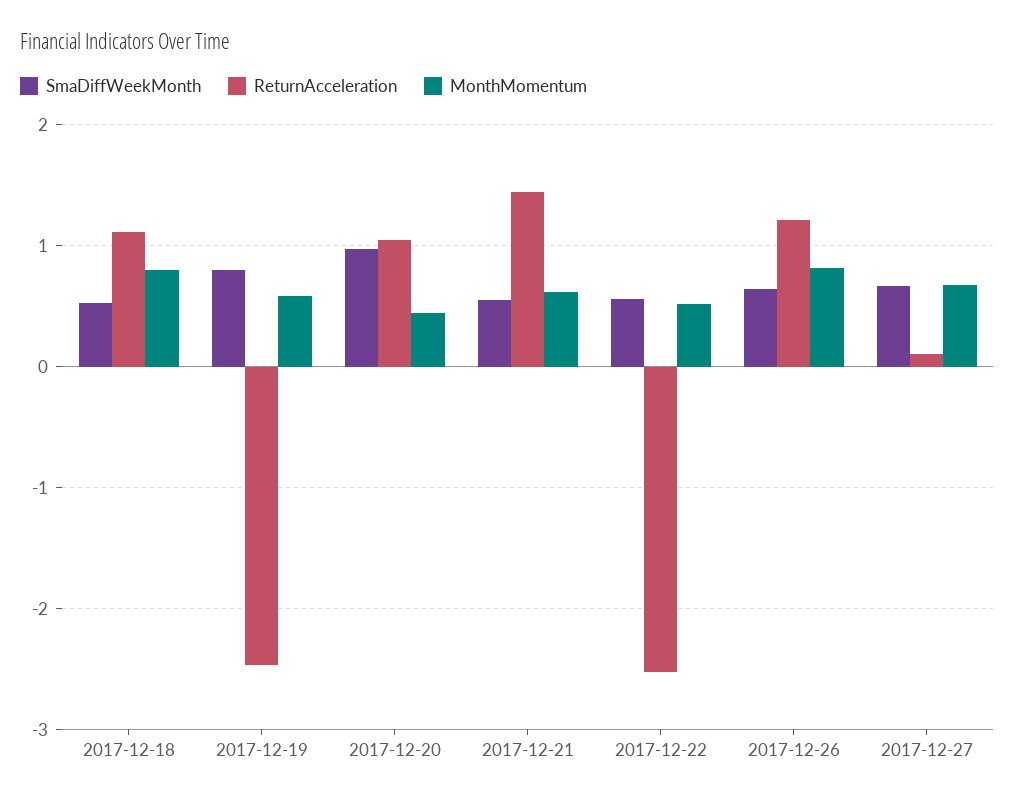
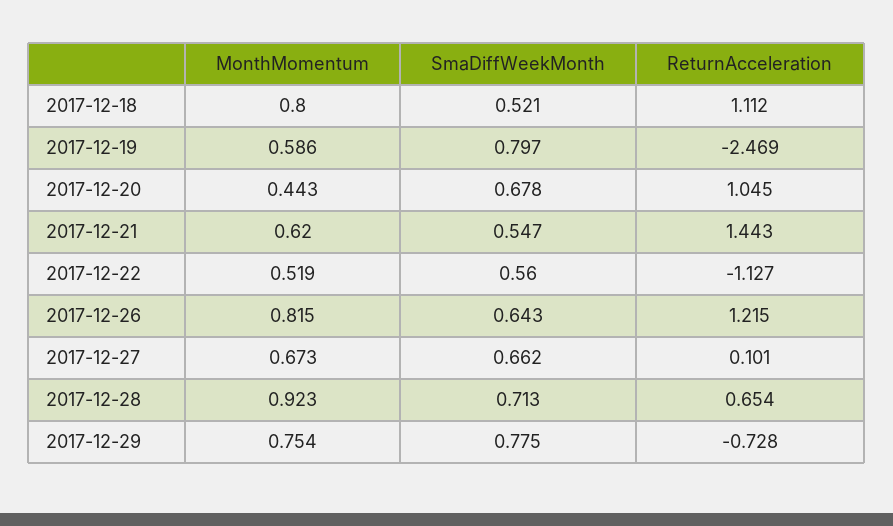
SmaDiffWeekMonth, 2017-12-20: 1 -> 0.678
ReturnAcceleration, 2017-12-22: -2.5 -> -1.127
MonthMomentum, 2017-12-28: none -> 0.923
SmaDiffWeekMonth, 2017-12-28: none -> 0.713
ReturnAcceleration, 2017-12-28: none -> 0.654
MonthMomentum, 2017-12-29: none -> 0.754
SmaDiffWeekMonth, 2017-12-29: none -> 0.775
ReturnAcceleration, 2017-12-29: none -> -0.728

